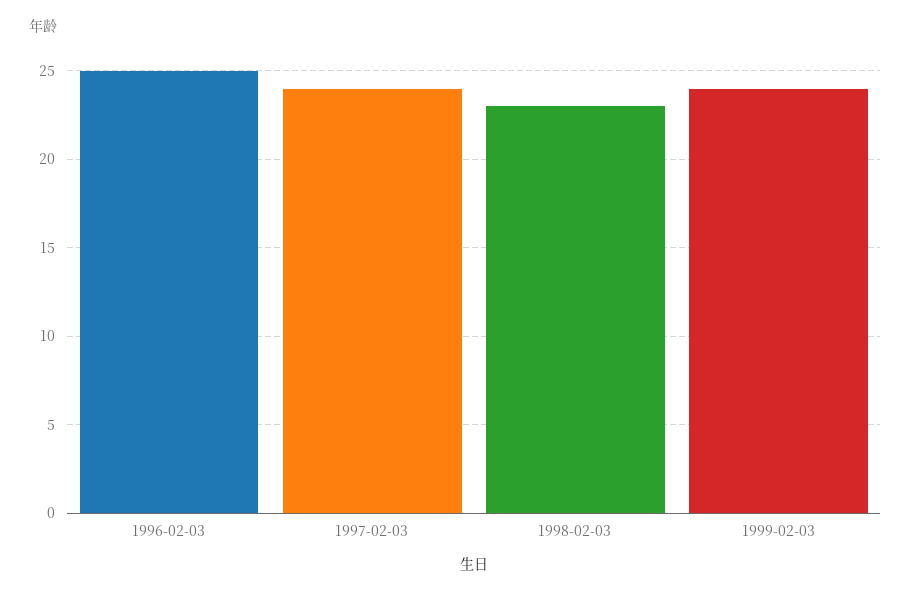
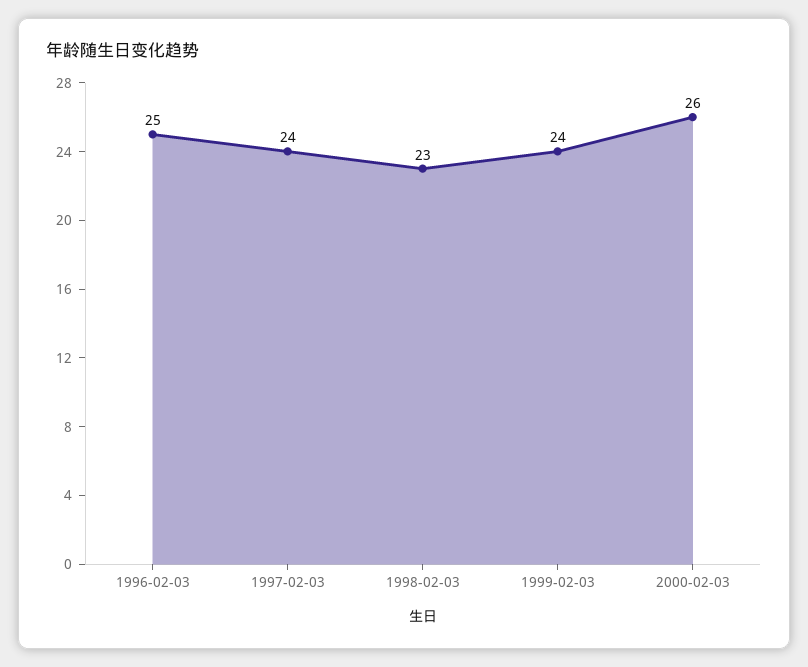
2000-02-03: none -> 26

